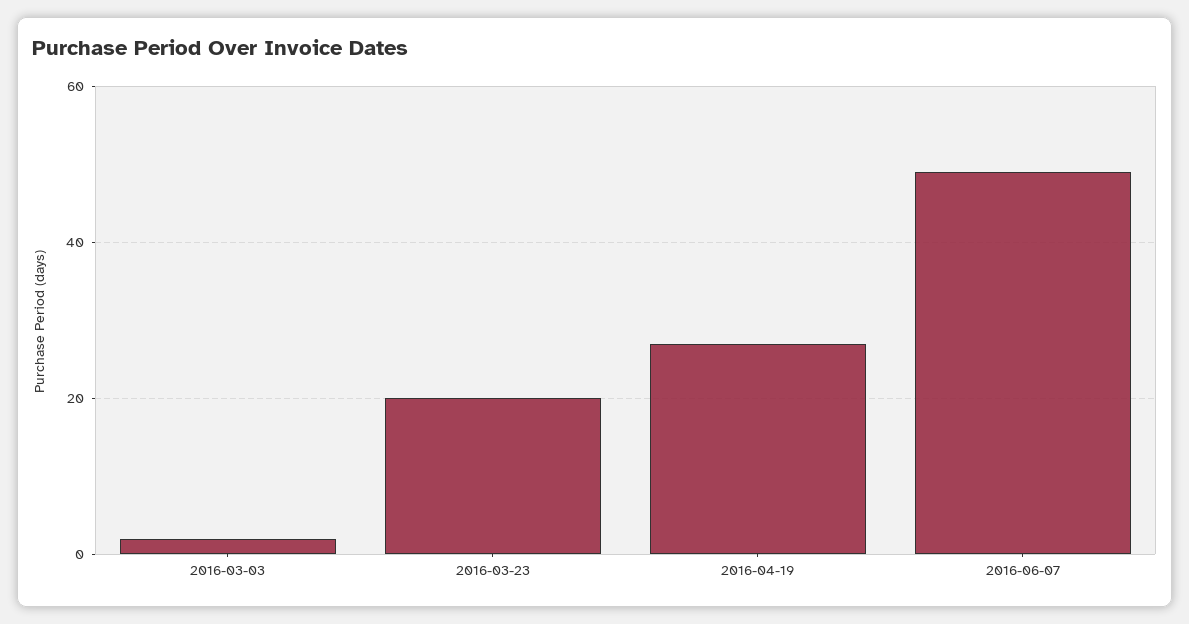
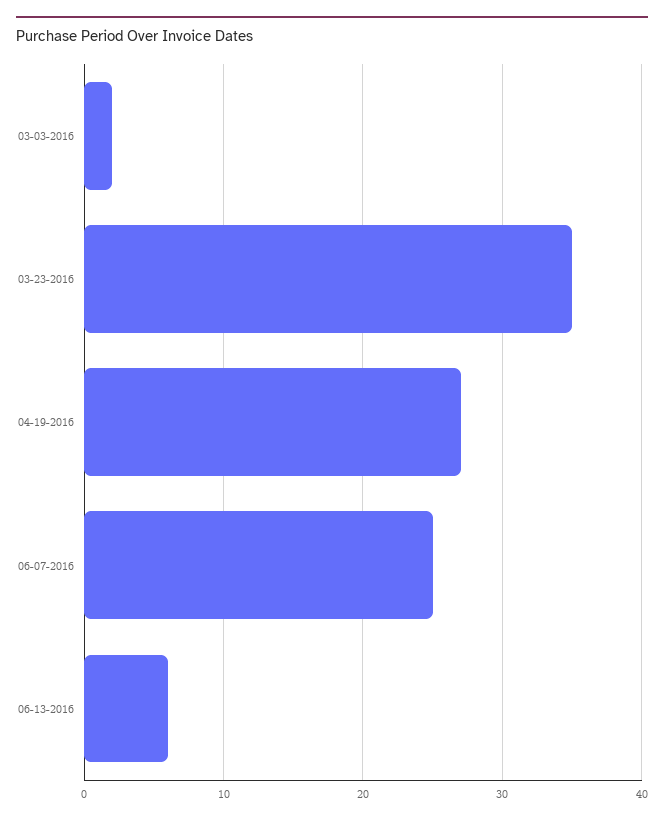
2016-03-23: 20 -> 35
2016-06-07: 50 -> 25
06-13-2016: none -> 6

